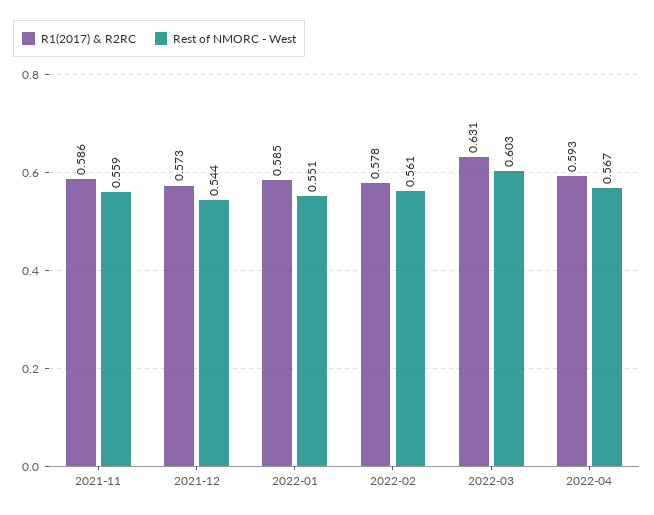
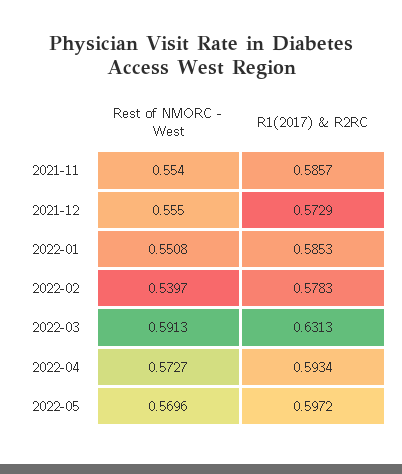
Rest of NMORC - West, 2021-11: 0.559 -> 0.554
Rest of NMORC - West, 2021-12: 0.544 -> 0.555
Rest of NMORC - West, 2022-02: 0.561 -> 0.5397
Rest of NMORC - West, 2022-03: 0.603 -> 0.5913
Rest of NMORC - West, 2022-04: 0.567 -> 0.5727
Rest of NMORC - West, 2022-05: none -> 0.5696
R1(2017) & R2RC, 2022-05: none -> 0.5972

